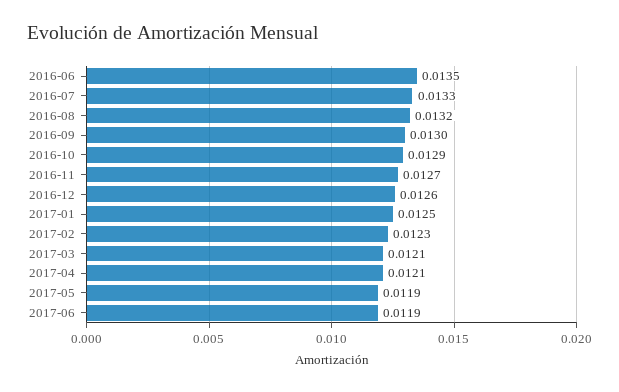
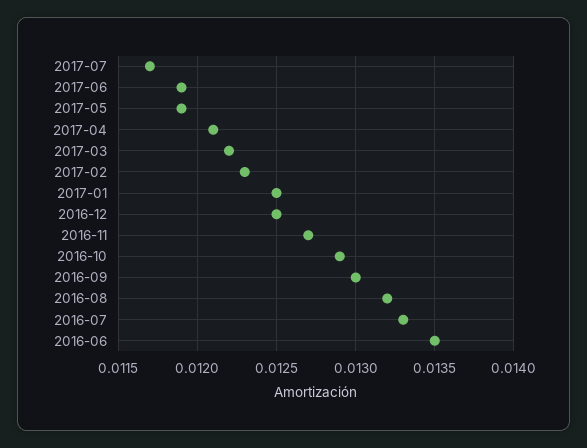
2016-12: 0.0126 -> 0.0125
2017-03: 0.0121 -> 0.0122
2017-07: none -> 0.0117

